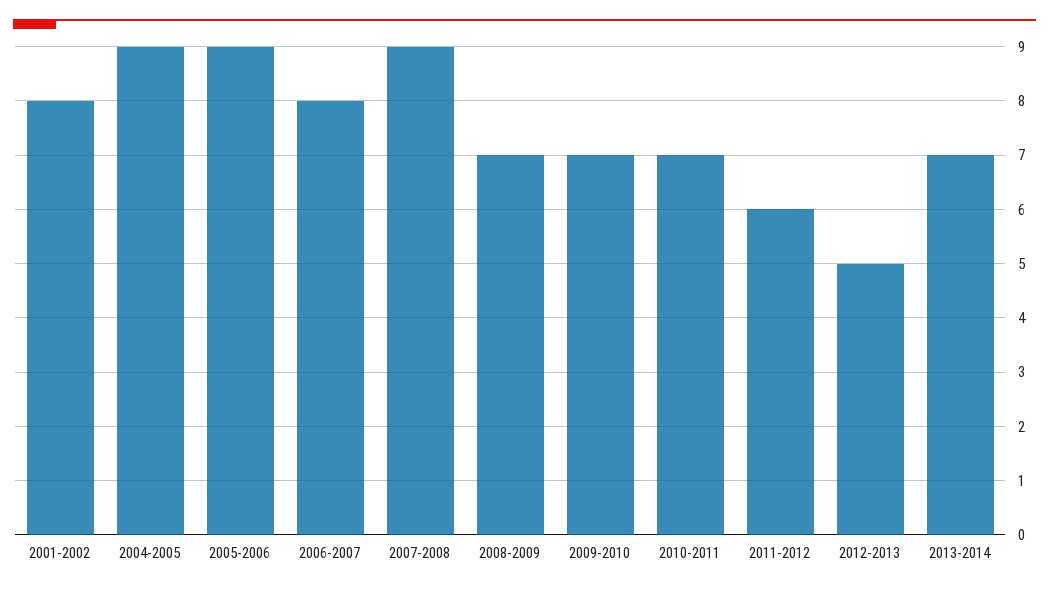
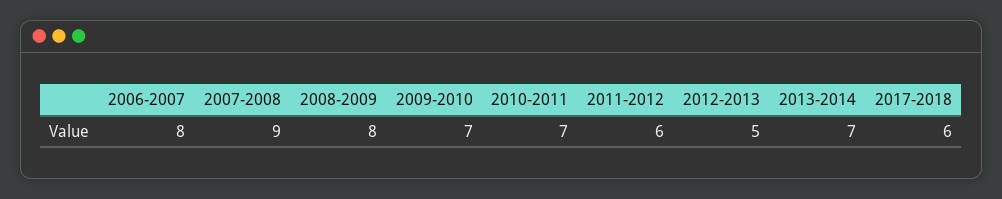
2001-2002: 8 -> none
2004-2005: 9 -> none
2005-2006: 9 -> none
2008-2009: 7 -> 8
2017-2018: none -> 6

